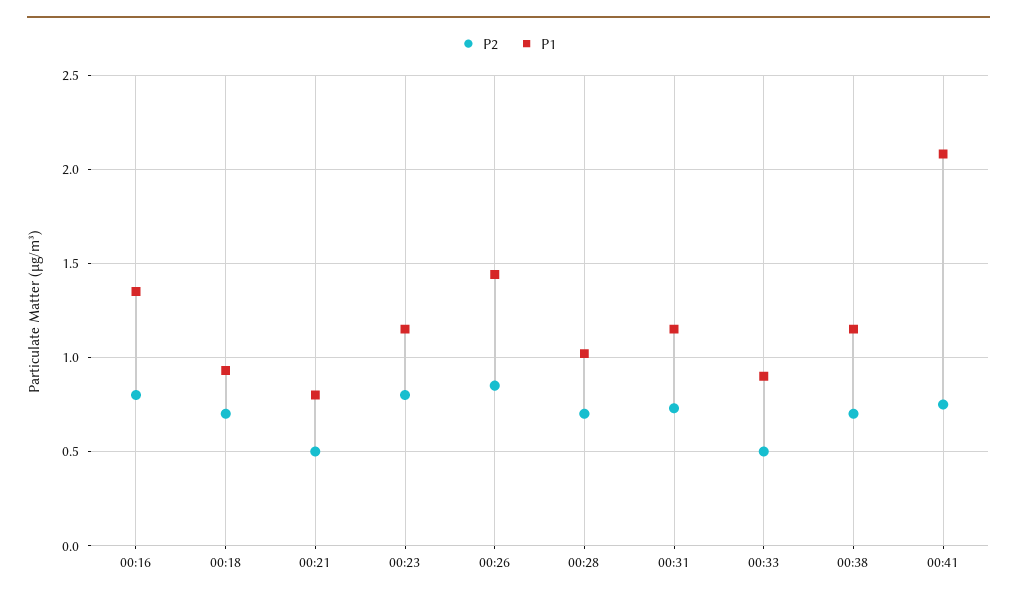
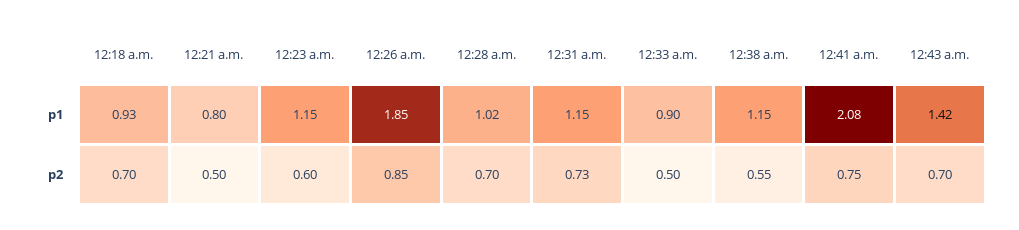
P2, 00:16: 0.8 -> none
P1, 00:16: 1.35 -> none
P2, 00:23: 0.8 -> 0.6
P1, 00:26: 1.45 -> 1.85
P2, 00:38: 0.7 -> 0.55
P1, 12:43 a.m.: none -> 1.42
P2, 12:43 a.m.: none -> 0.7

